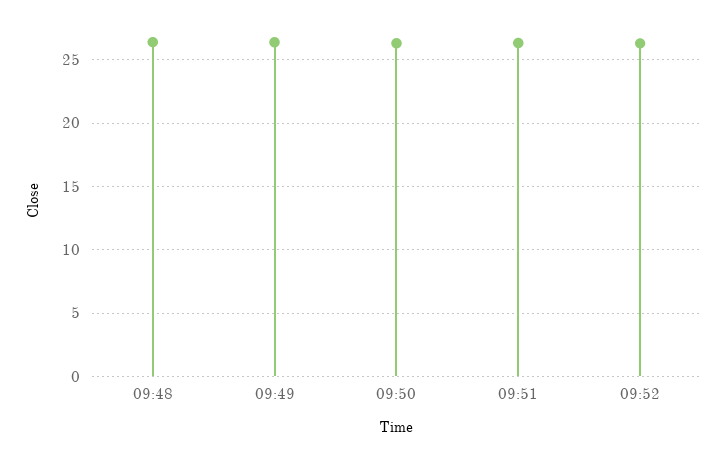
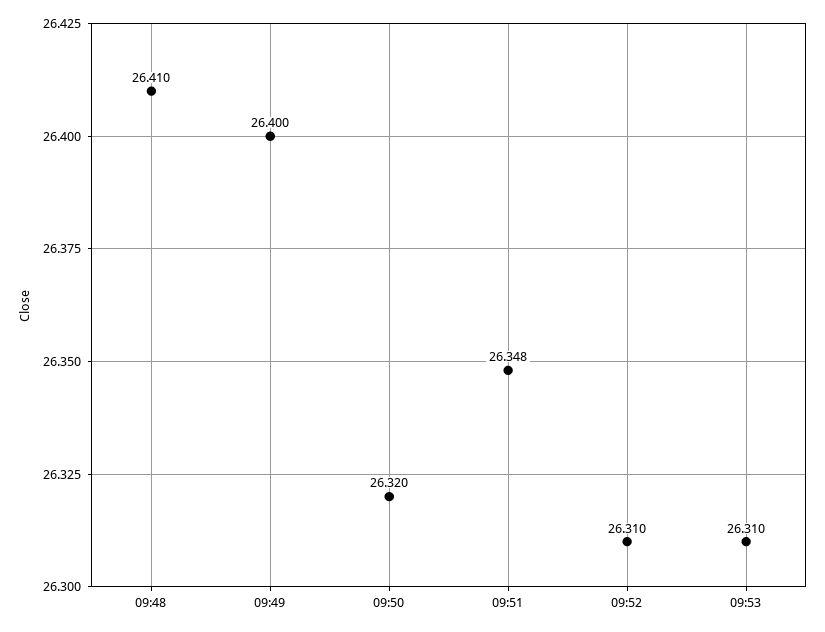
09:53: none -> 26.31

